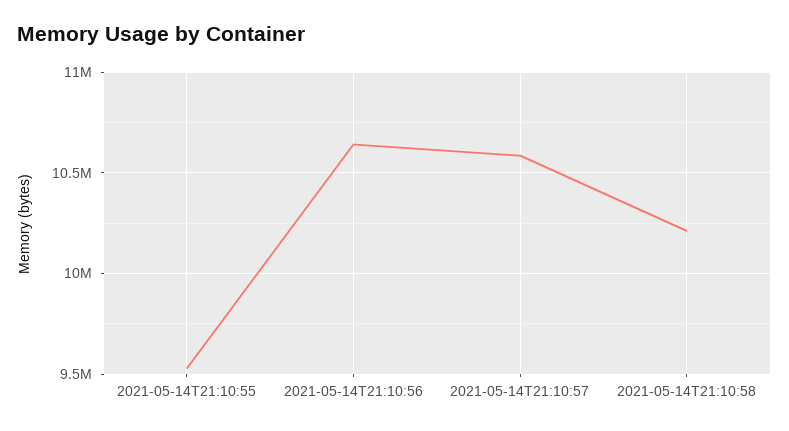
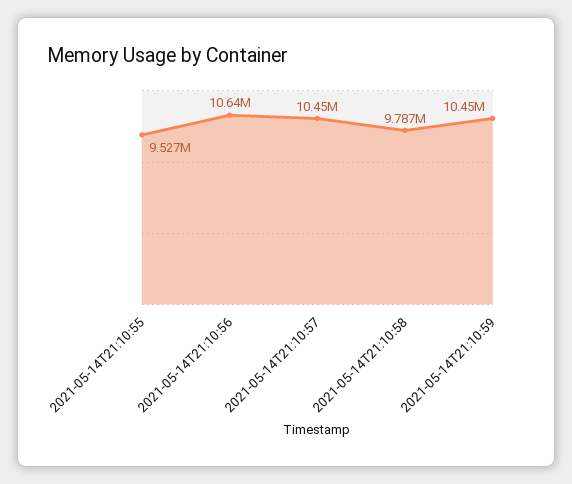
2021-05-14T21:10:57: 10600000 -> 10450000
2021-05-14T21:10:58: 10200000 -> 9787000
2021-05-14T21:10:59: none -> 10450000

